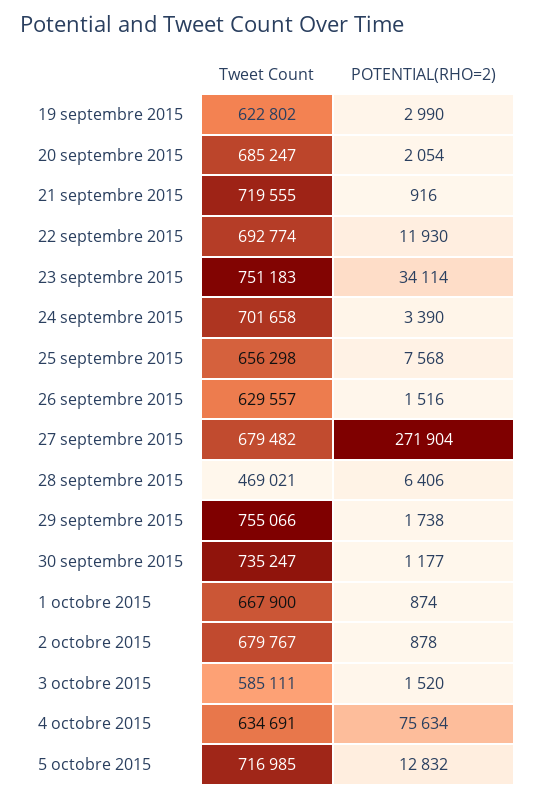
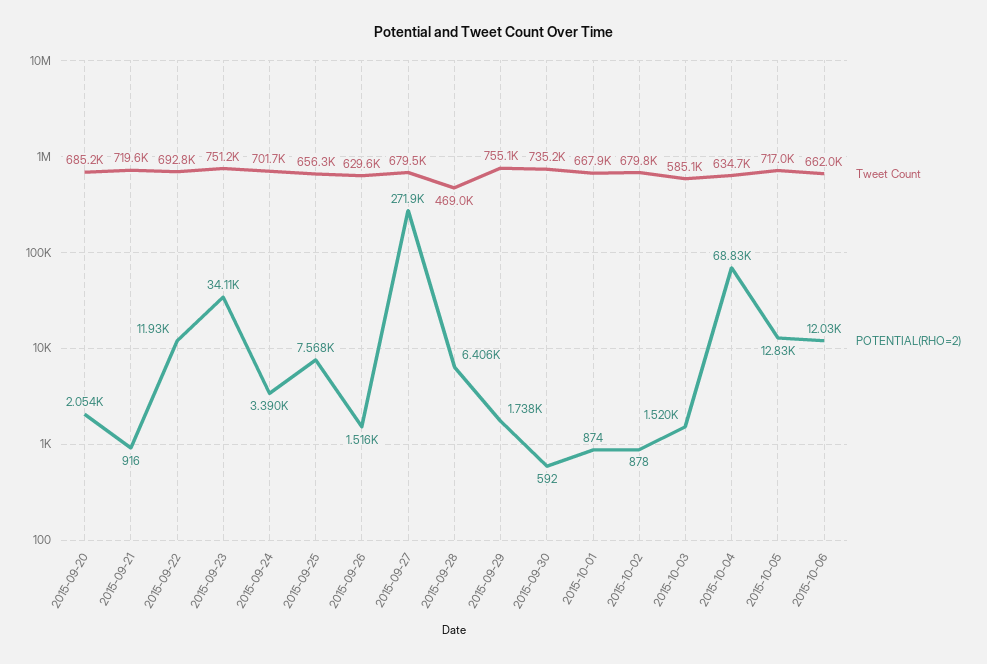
Tweet Count, 19 septembre 2015: 622802 -> none
POTENTIAL(RHO=2), 19 septembre 2015: 2990 -> none
POTENTIAL(RHO=2), 30 septembre 2015: 1177 -> 592
POTENTIAL(RHO=2), 4 octobre 2015: 75634 -> 68830
Tweet Count, 2015-10-06: none -> 662000
POTENTIAL(RHO=2), 2015-10-06: none -> 12030

